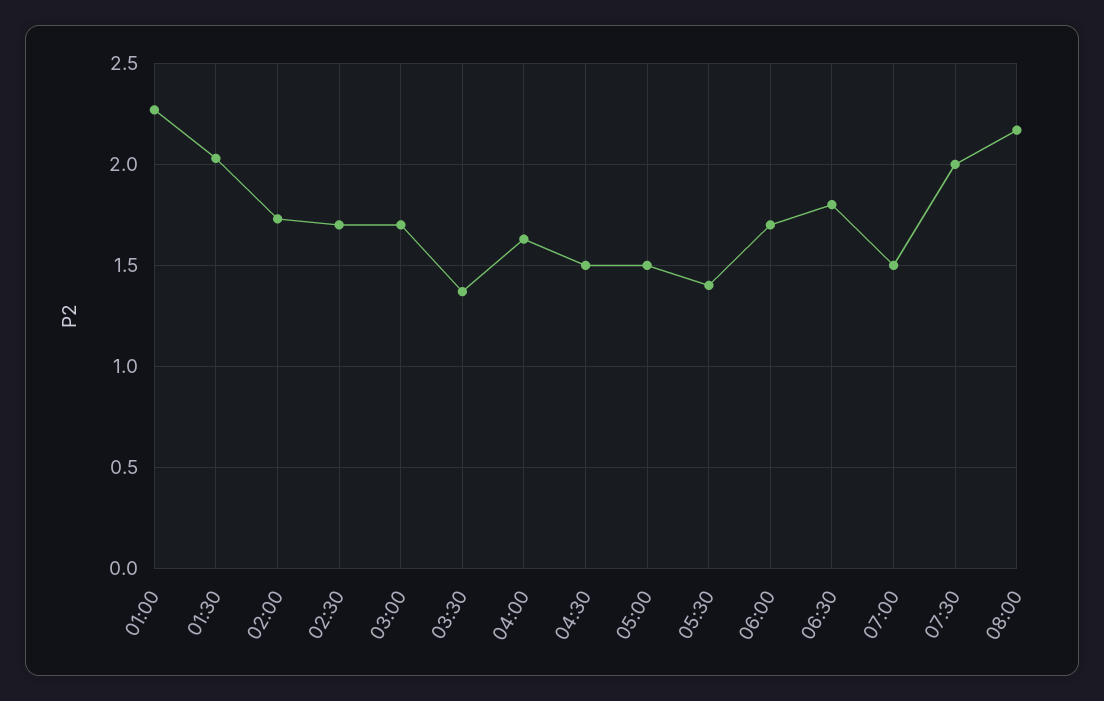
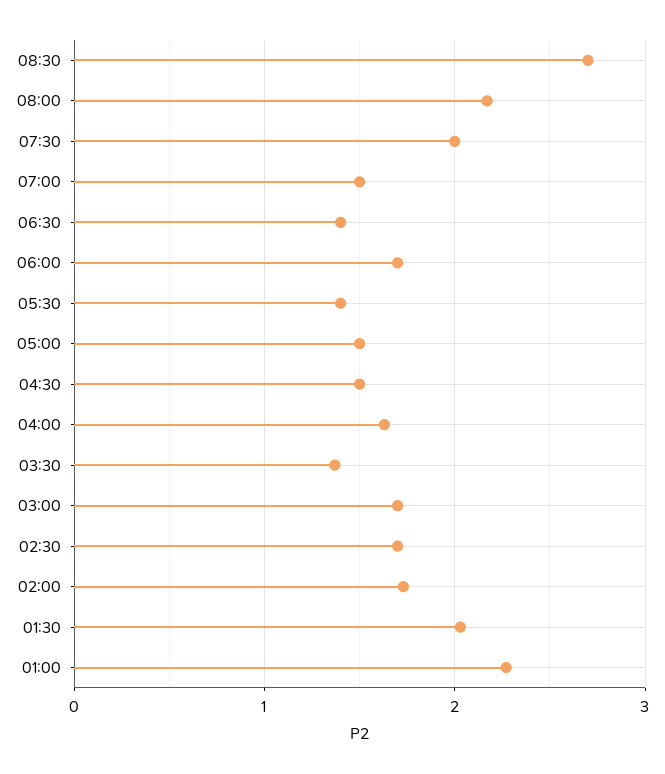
06:30: 1.8 -> 1.4
08:30: none -> 2.7

